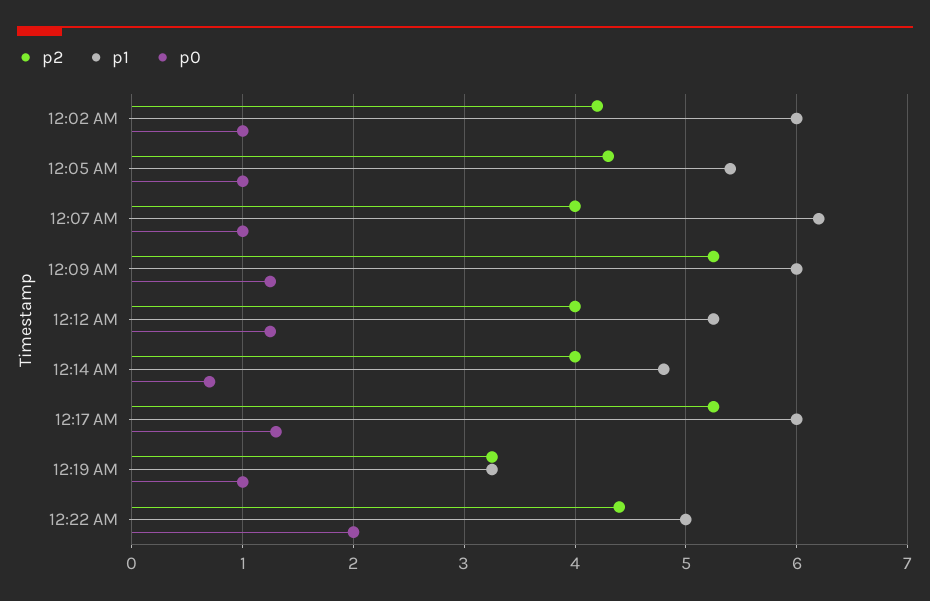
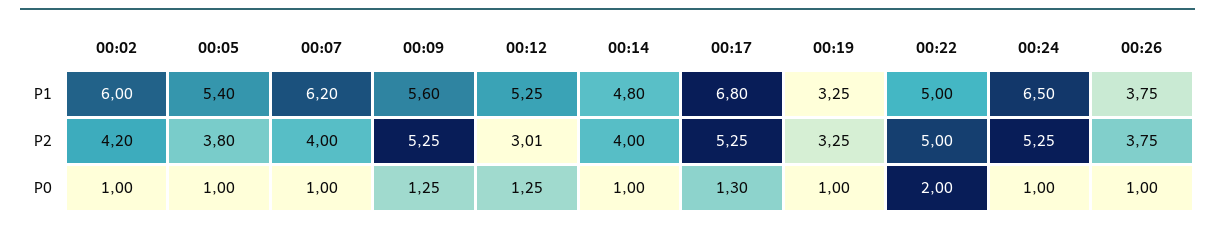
p2, 12:05 AM: 4.3 -> 3.8
p1, 12:09 AM: 6 -> 5.6
p2, 12:12 AM: 4 -> 3.01
p0, 12:14 AM: 0.7 -> 1
p1, 12:17 AM: 6 -> 6.8
p2, 12:22 AM: 4.4 -> 5
p1, 00:24: none -> 6.5
p1, 00:26: none -> 3.75
p2, 00:24: none -> 5.25
p2, 00:26: none -> 3.75
p0, 00:24: none -> 1
p0, 00:26: none -> 1

